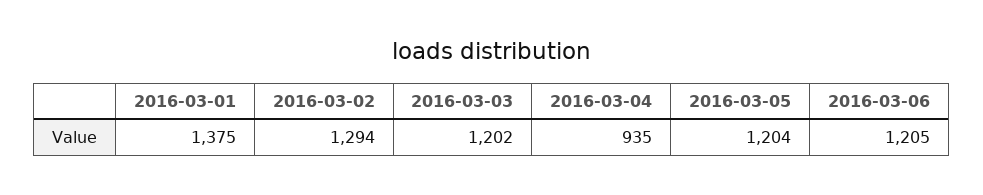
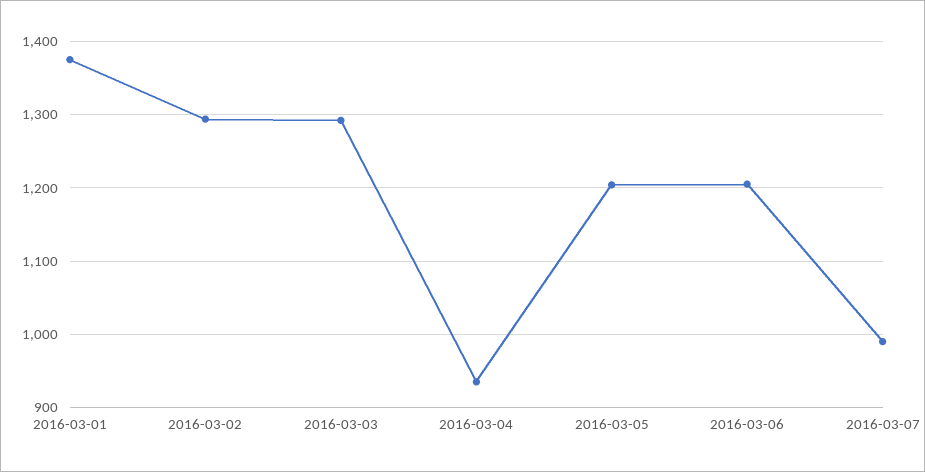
2016-03-03: 1202 -> 1290
2016-03-07: none -> 990

